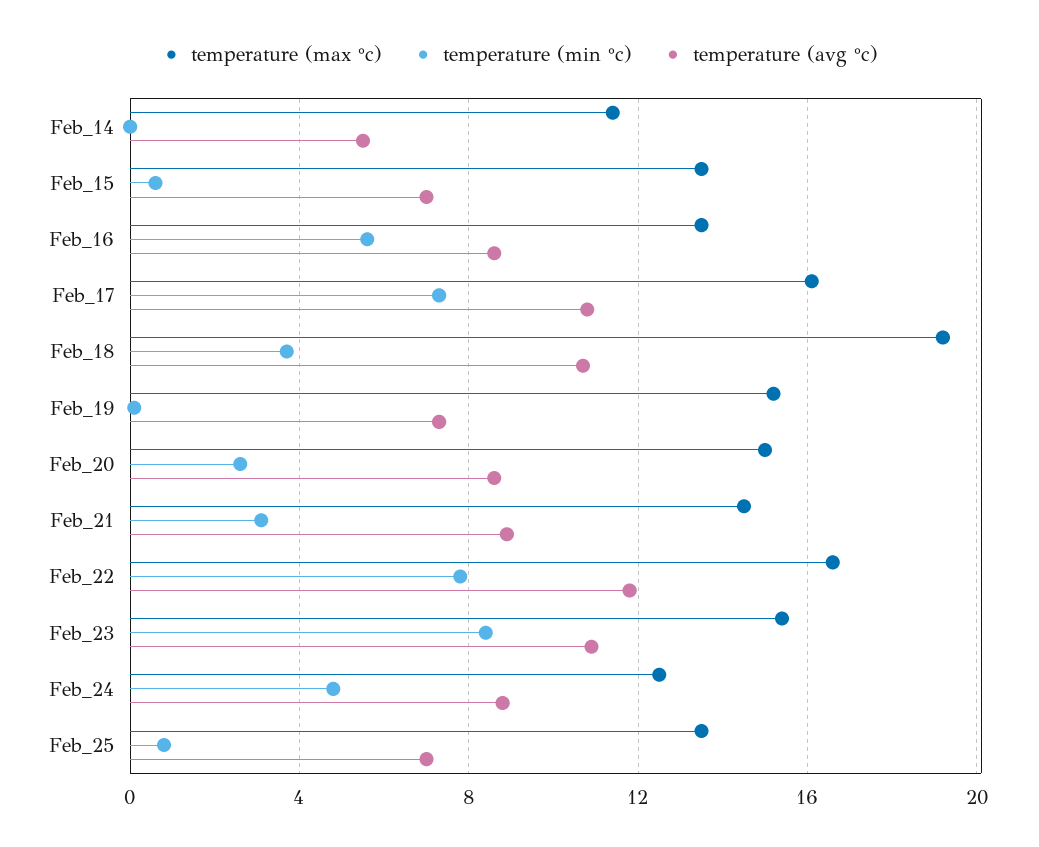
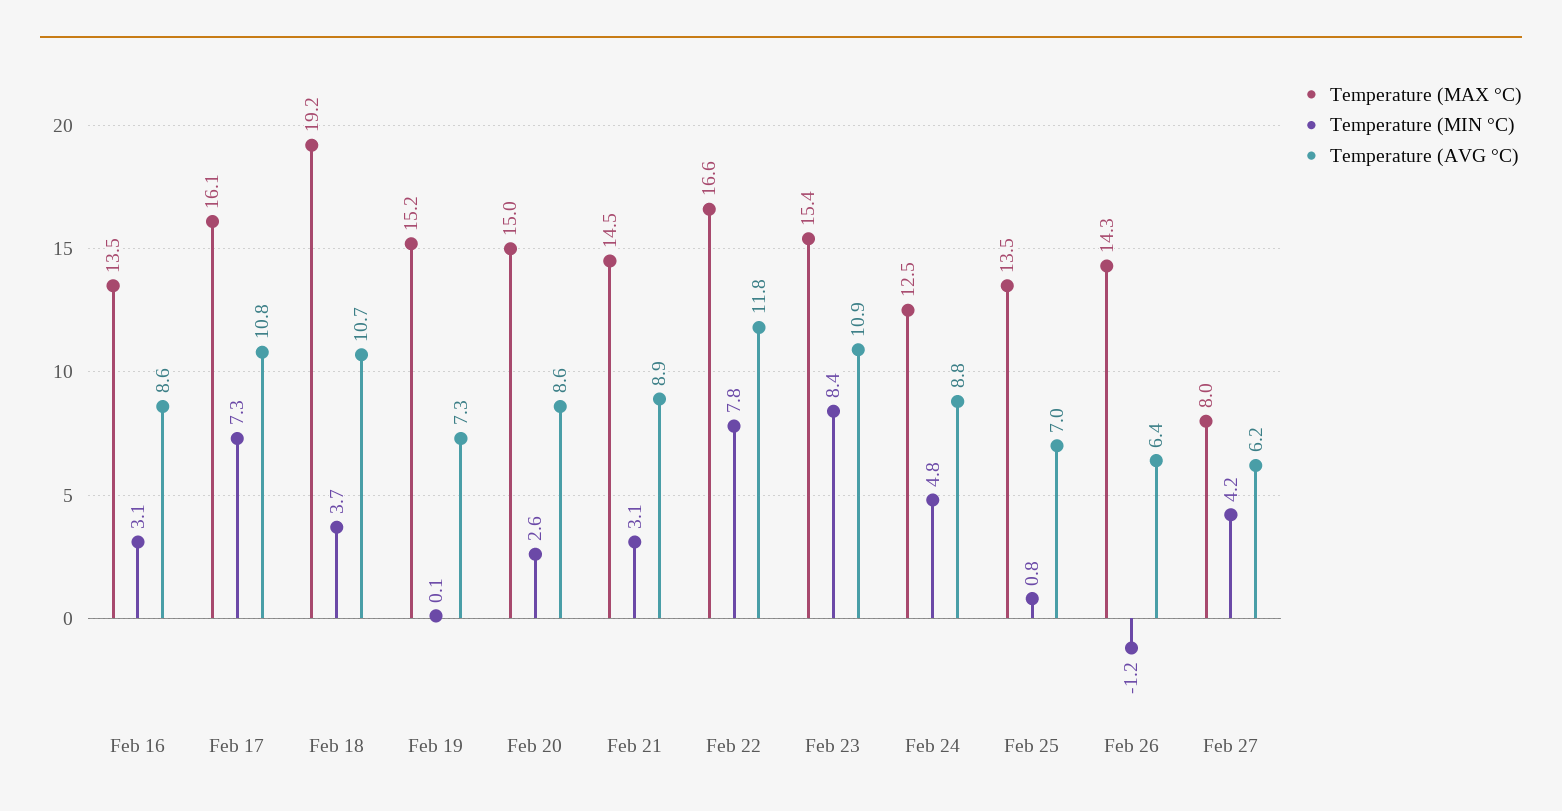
temperature (max °c), Feb_14: 11.5 -> none
temperature (min °c), Feb_14: 0 -> none
temperature (avg °c), Feb_14: 5.5 -> none
temperature (max °c), Feb_15: 13.5 -> none
temperature (min °c), Feb_15: 0.5 -> none
temperature (avg °c), Feb_15: 7 -> none
temperature (min °c), Feb_16: 5.5 -> 3.1
temperature (max °c), Feb 26: none -> 14.3
temperature (min °c), Feb 26: none -> -1.2
temperature (avg °c), Feb 26: none -> 6.4
temperature (max °c), Feb 27: none -> 8
temperature (min °c), Feb 27: none -> 4.2
temperature (avg °c), Feb 27: none -> 6.2

